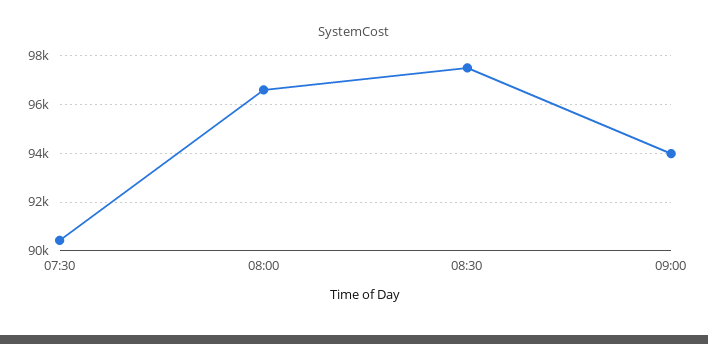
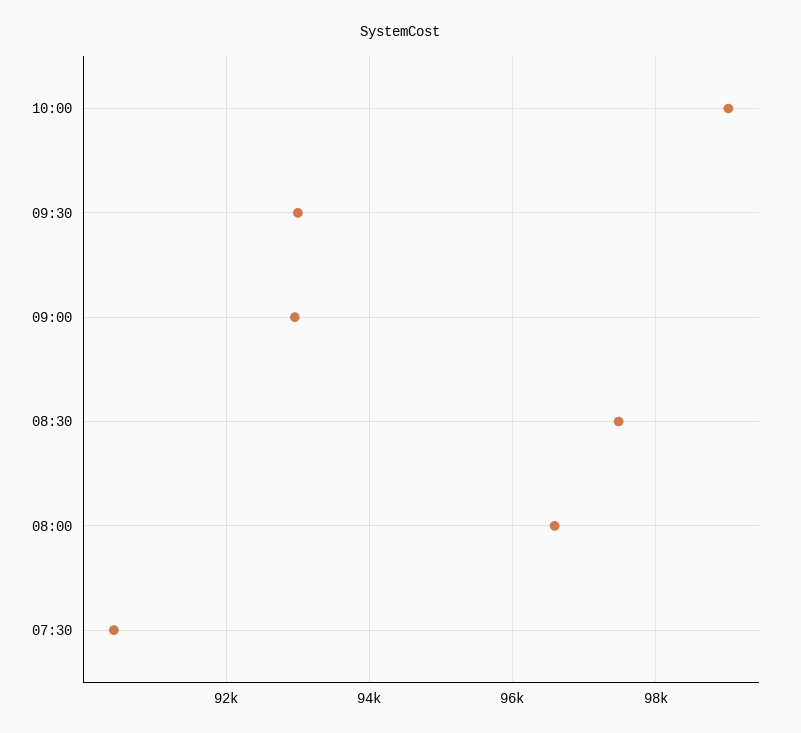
09:00: 94000 -> 93000
10:00: none -> 99000
09:30: none -> 93000

